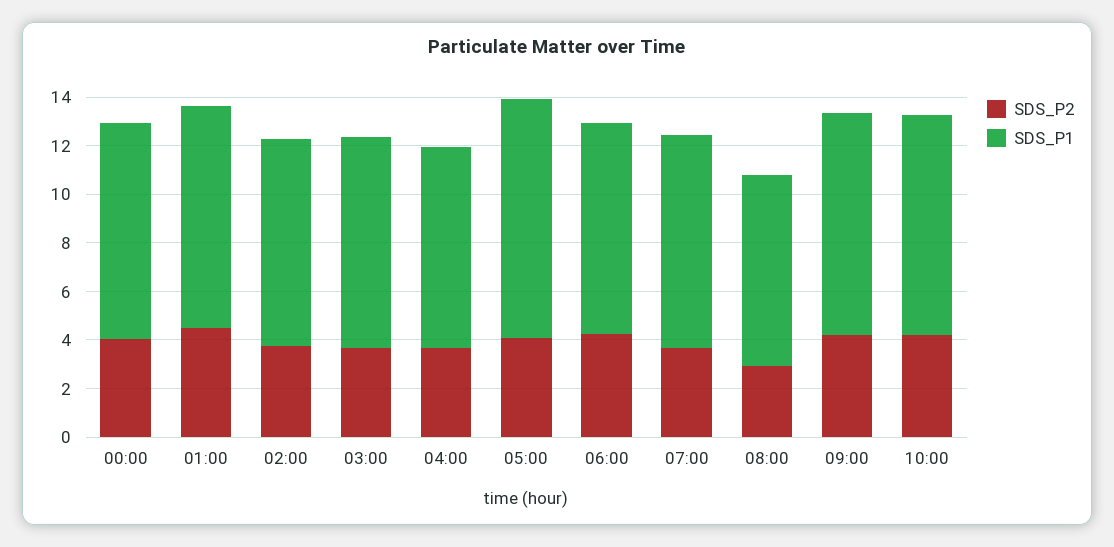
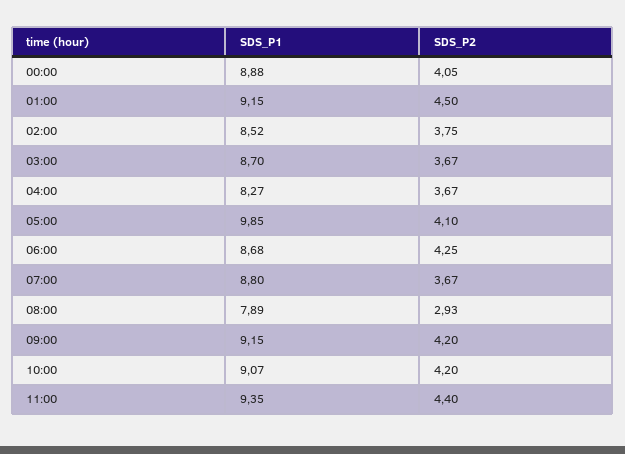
SDS_P1, 11:00: none -> 9.35
SDS_P2, 11:00: none -> 4.4

